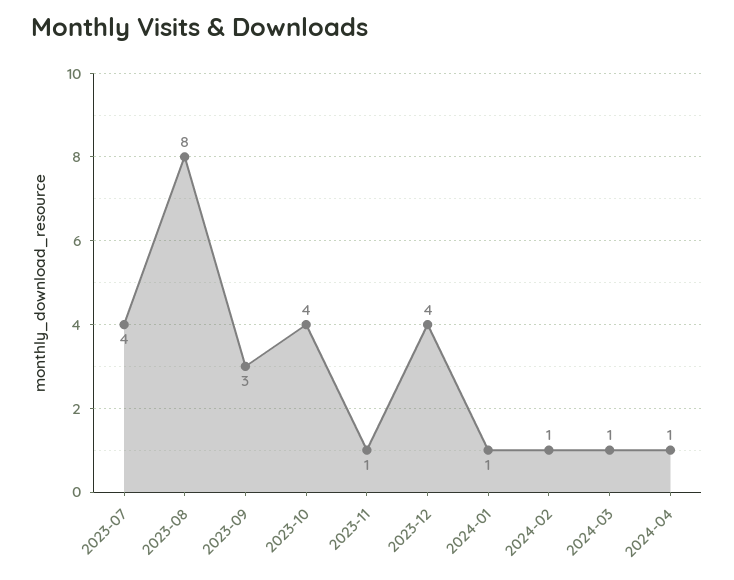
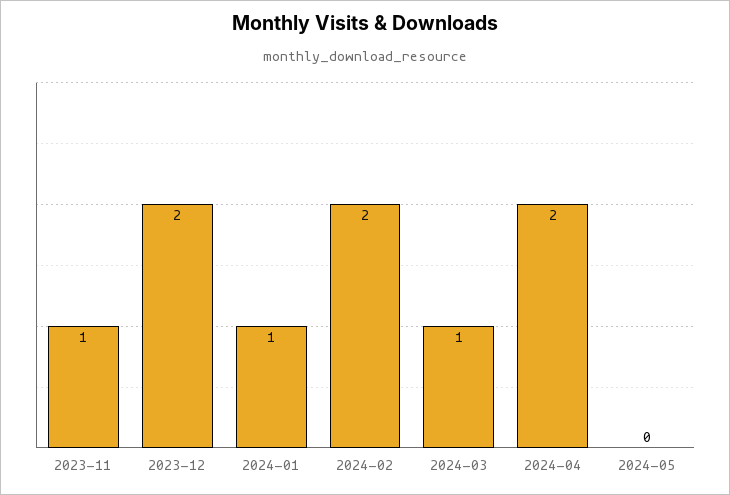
2023-07: 4 -> none
2023-08: 8 -> none
2023-09: 3 -> none
2023-10: 4 -> none
2023-12: 4 -> 2
2024-02: 1 -> 2
2024-04: 1 -> 2
2024-05: none -> 0

